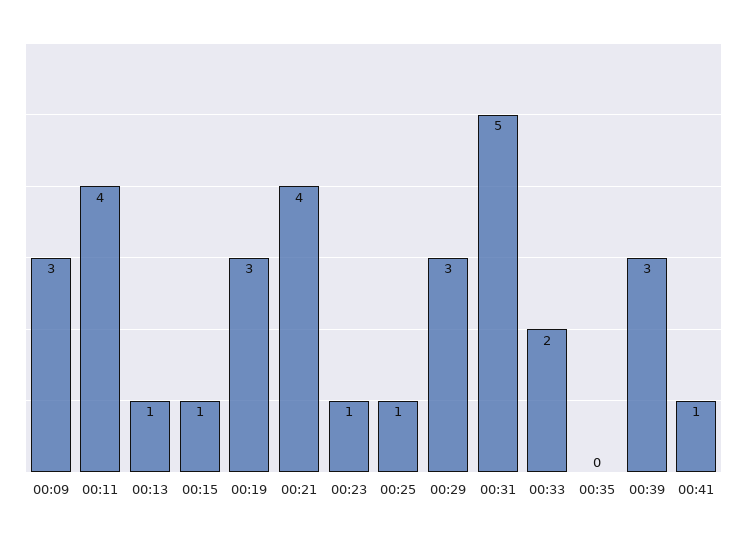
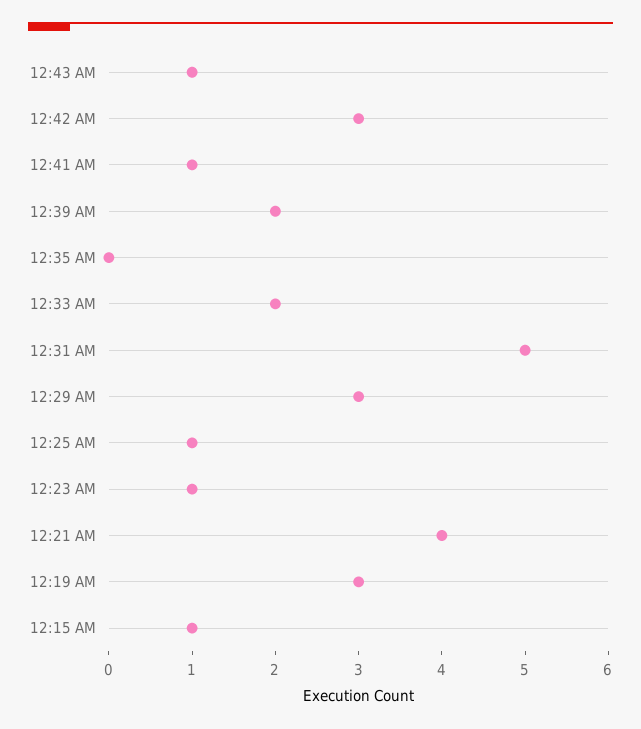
00:09: 3 -> none
00:11: 4 -> none
00:13: 1 -> none
00:39: 3 -> 2
12:43 AM: none -> 1
12:42 AM: none -> 3

